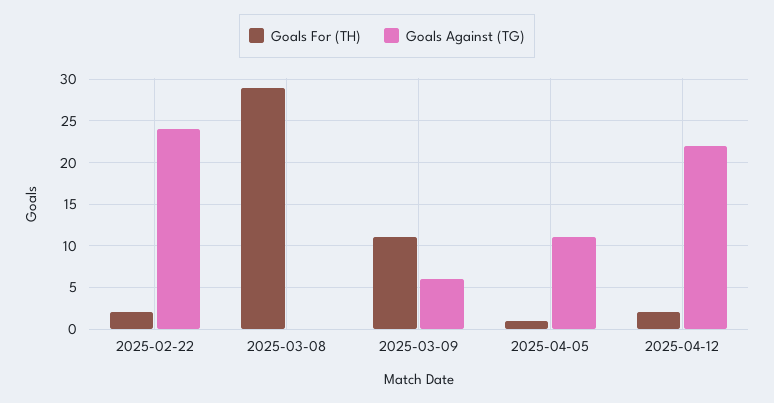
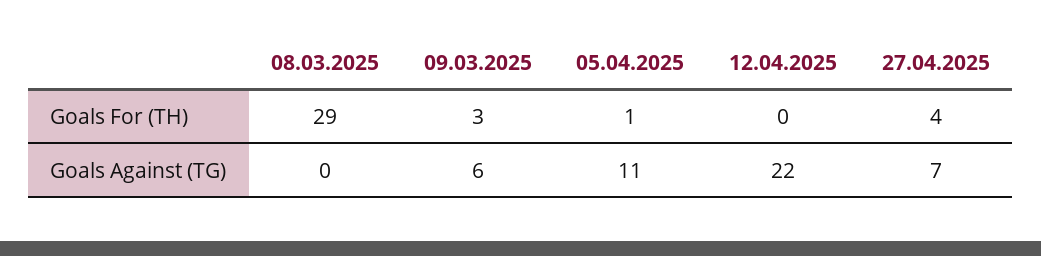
Goals For (TH), 2025-02-22: 2 -> none
Goals Against (TG), 2025-02-22: 24 -> none
Goals For (TH), 2025-03-09: 11 -> 3
Goals For (TH), 2025-04-12: 2 -> 0
Goals For (TH), 27.04.2025: none -> 4
Goals Against (TG), 27.04.2025: none -> 7

